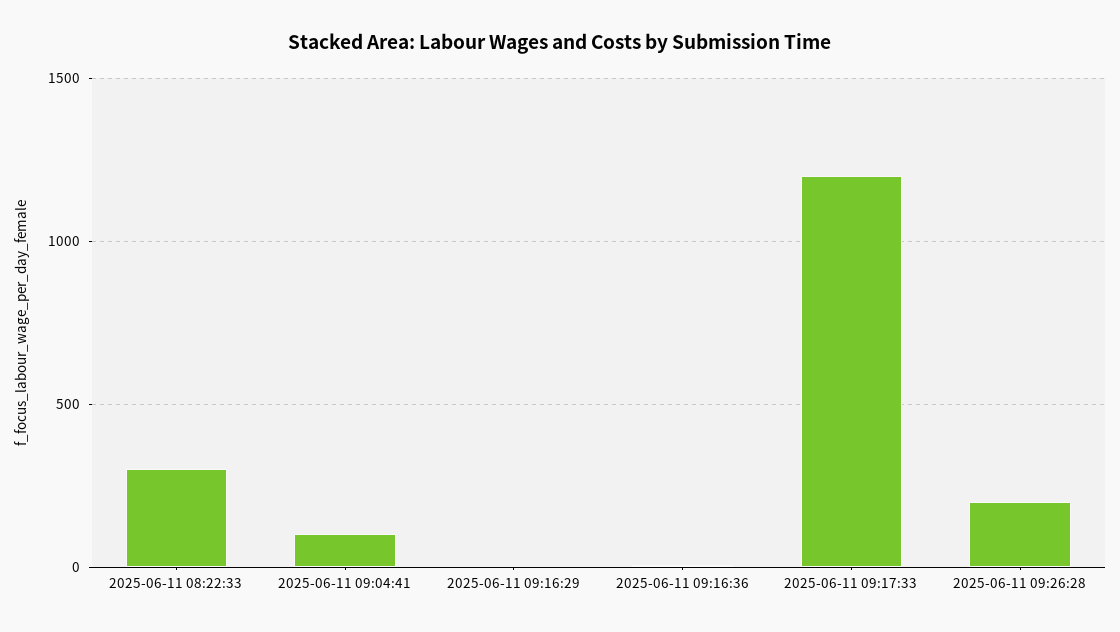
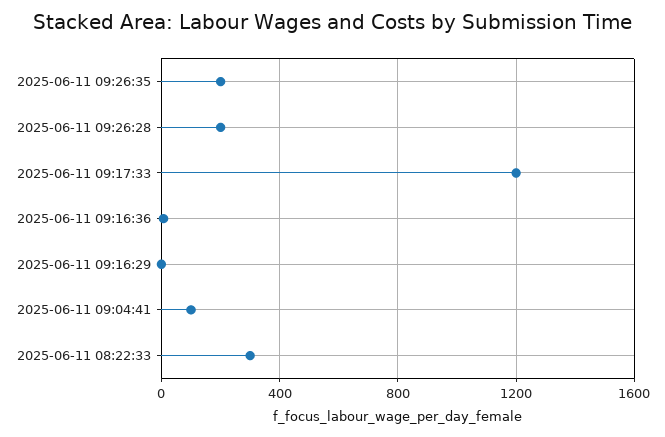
2025-06-11 09:26:35: none -> 200

